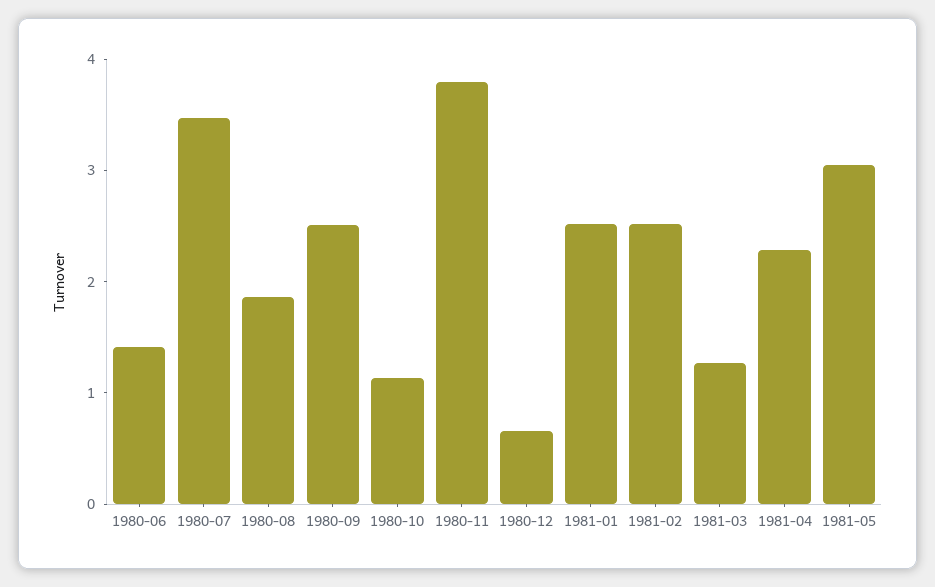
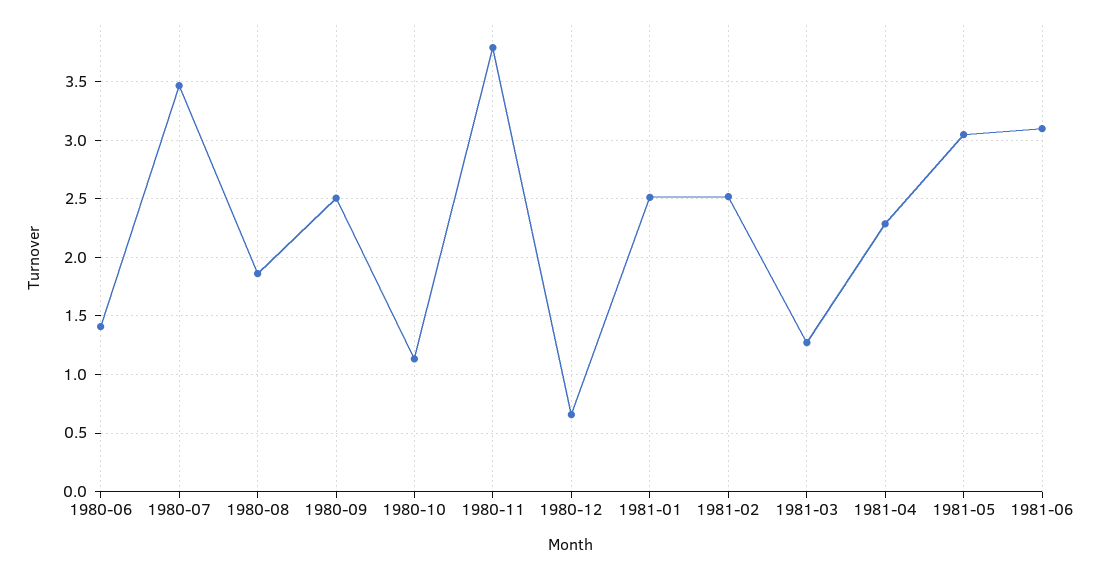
1981-06: none -> 3.1

